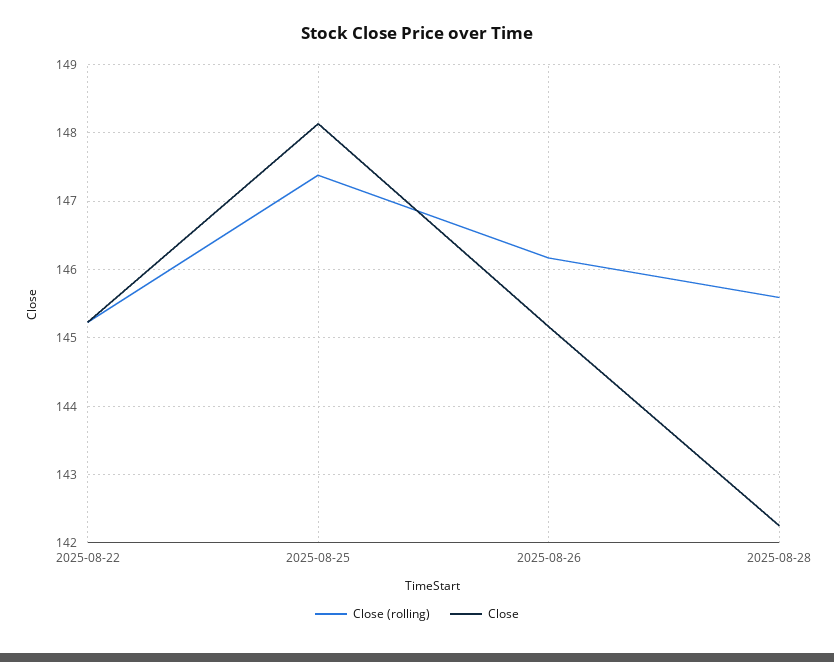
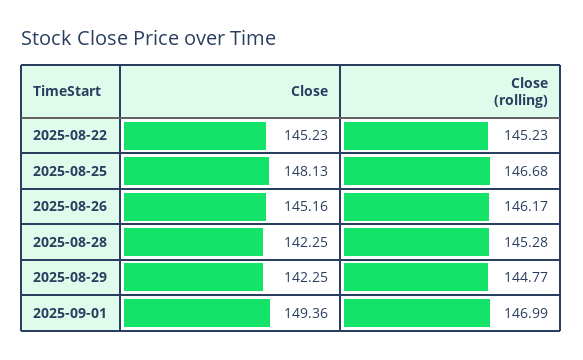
Close (rolling), 2025-08-25: 147.4 -> 146.68
Close (rolling), 2025-08-28: 145.6 -> 145.28
Close, 2025-08-29: none -> 142.25
Close (rolling), 2025-08-29: none -> 144.77
Close, 2025-09-01: none -> 149.36
Close (rolling), 2025-09-01: none -> 146.99

